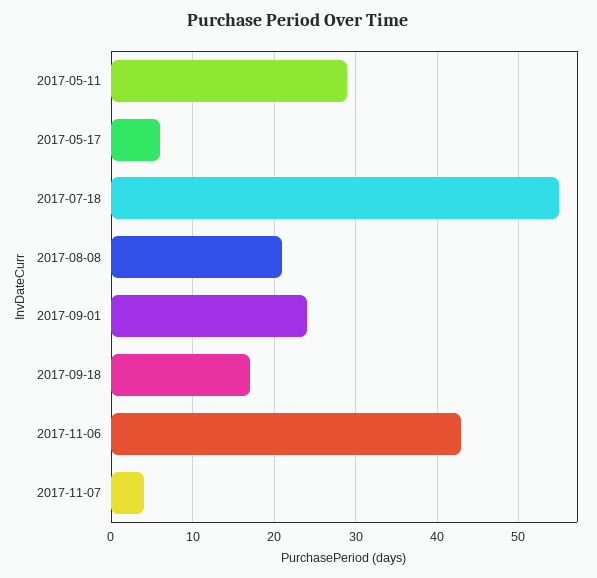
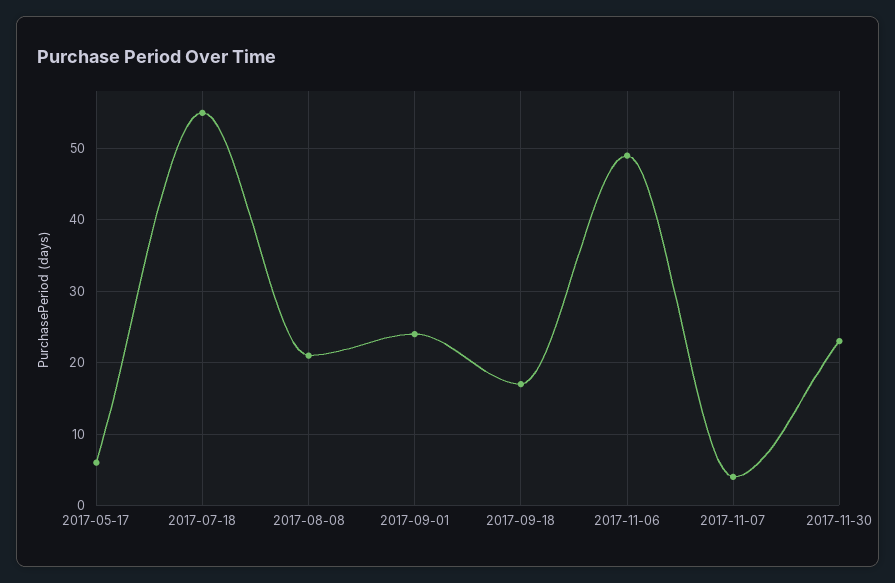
2017-05-11: 29 -> none
2017-11-06: 43 -> 49
2017-11-30: none -> 23

